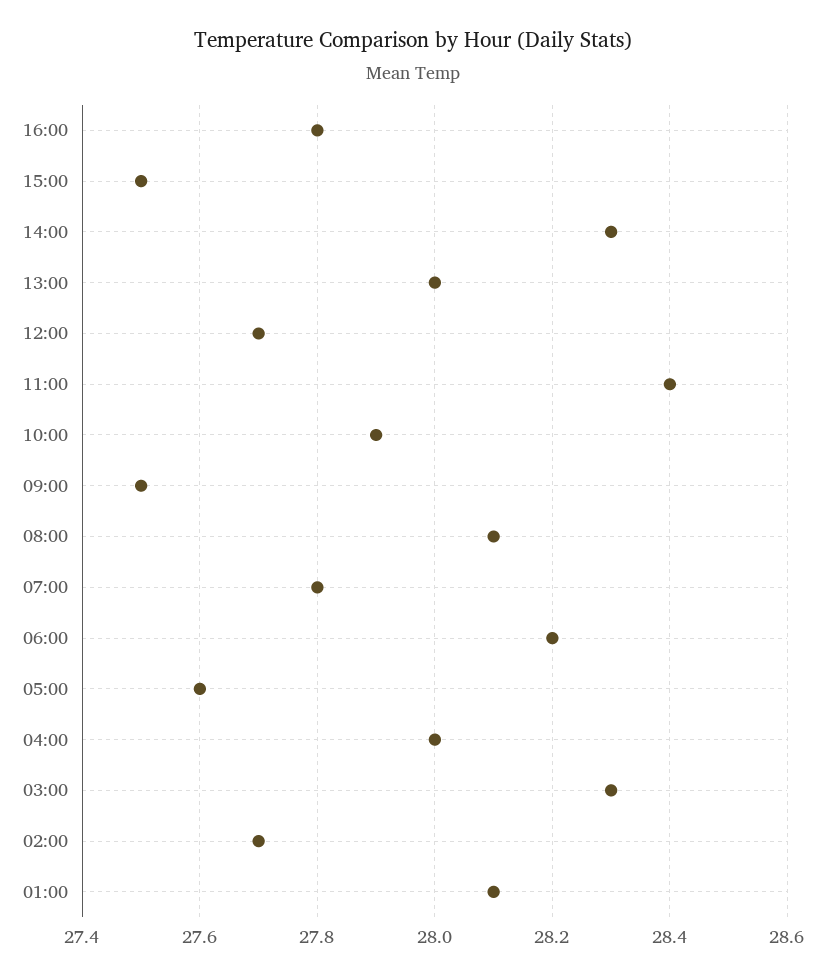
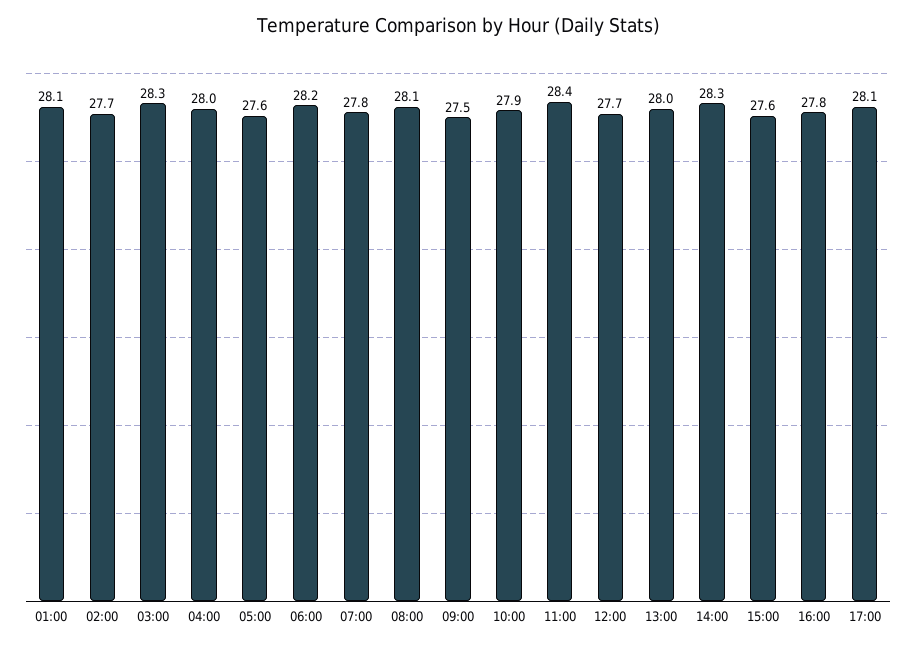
15:00: 27.5 -> 27.6
17:00: none -> 28.1

